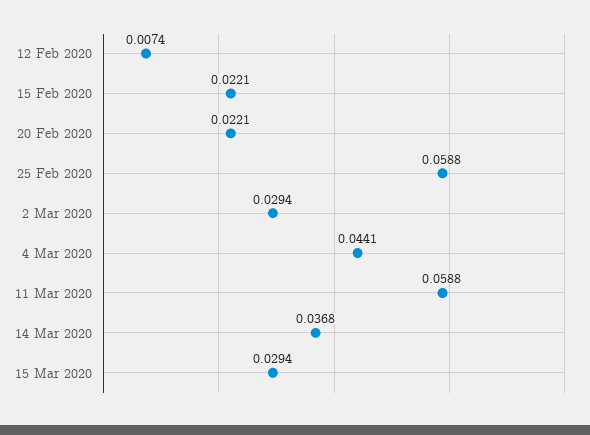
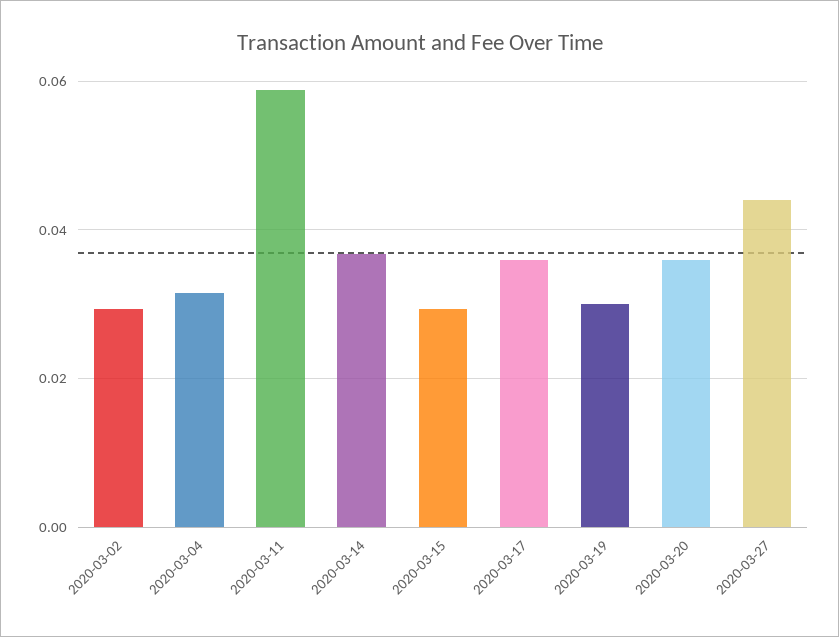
12 Feb 2020: 0.0074 -> none
15 Feb 2020: 0.0221 -> none
20 Feb 2020: 0.0221 -> none
25 Feb 2020: 0.0588 -> none
4 Mar 2020: 0.0441 -> 0.032
2020-03-17: none -> 0.036
2020-03-19: none -> 0.03
2020-03-20: none -> 0.036
2020-03-27: none -> 0.044

